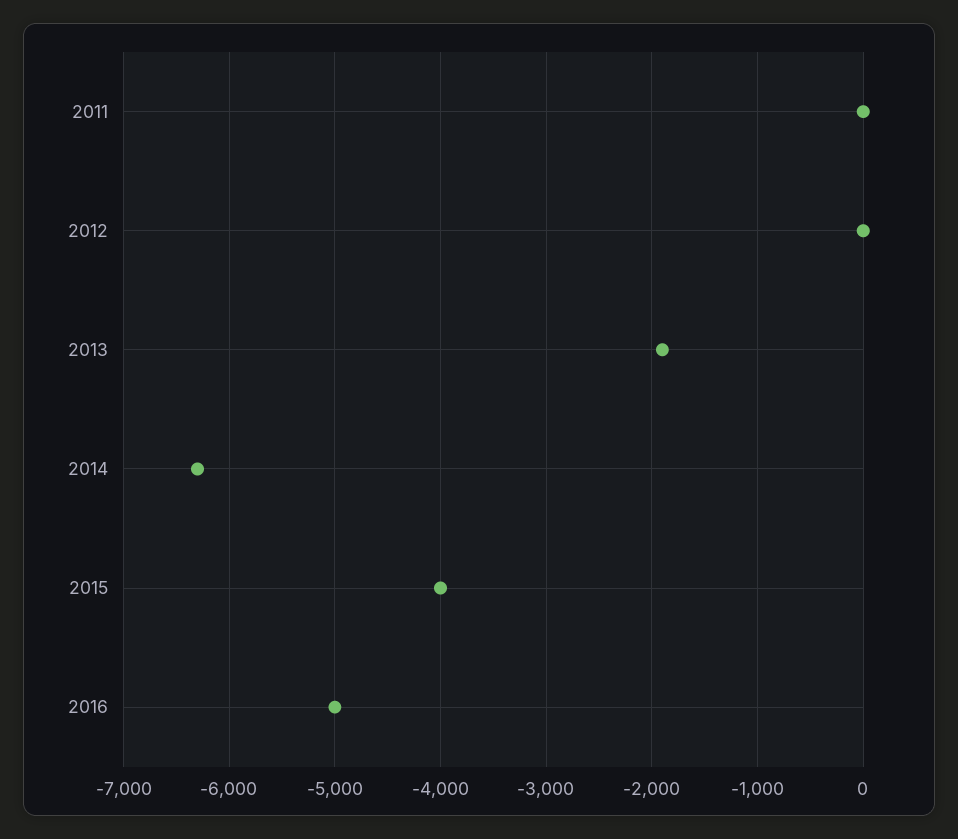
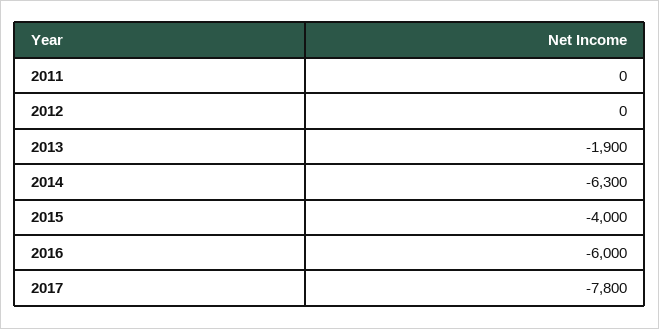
2016: -5000 -> -6000
2017: none -> -7800

